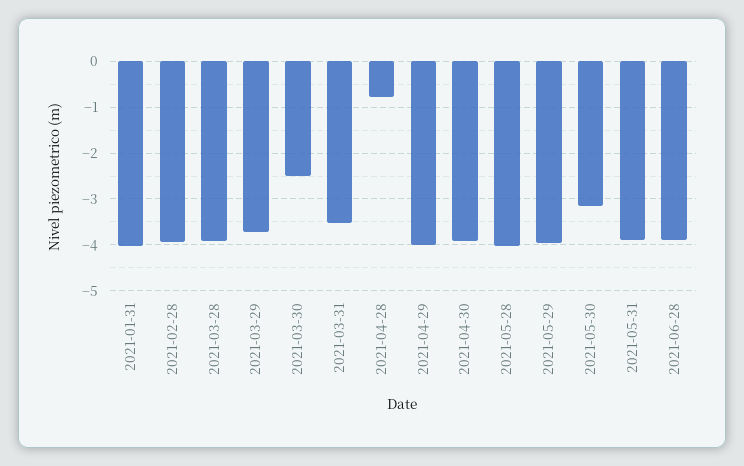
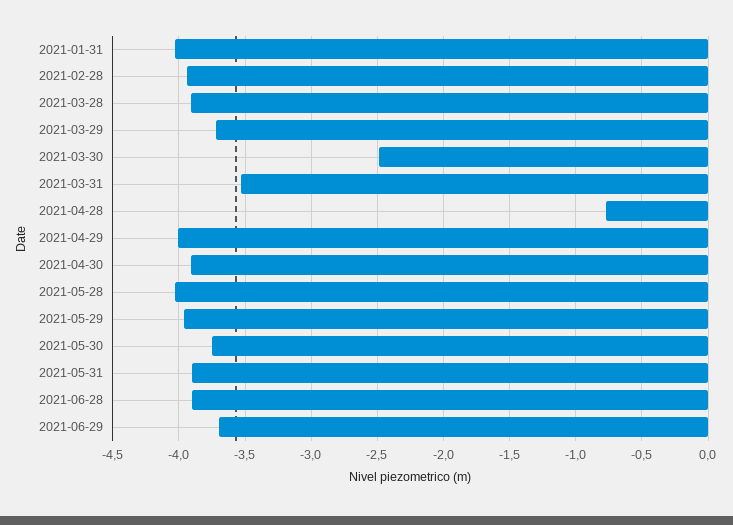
2021-05-30: -3.2 -> -3.75
2021-06-29: none -> -3.7

